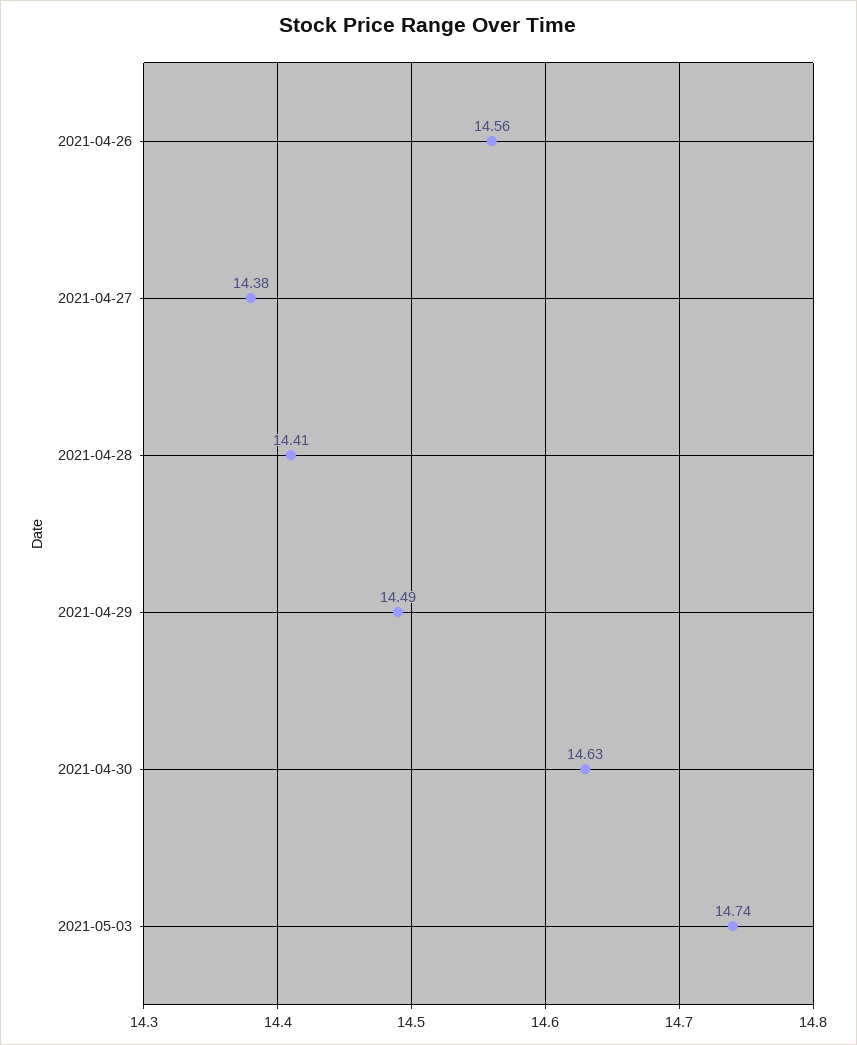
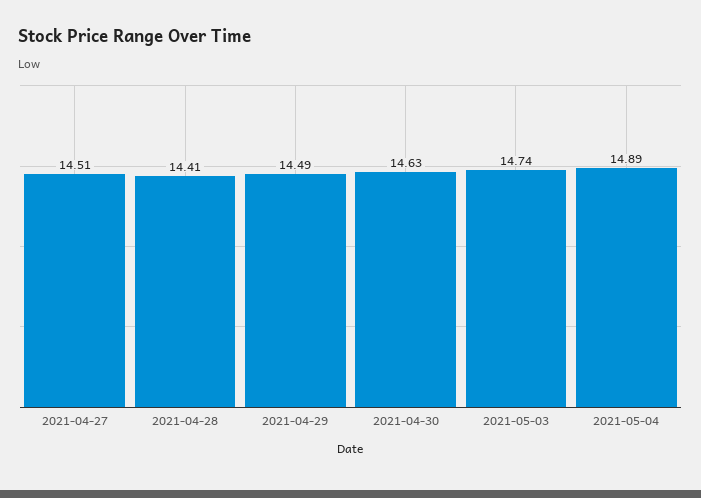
2021-04-26: 14.56 -> none
2021-04-27: 14.38 -> 14.51
2021-05-04: none -> 14.89

